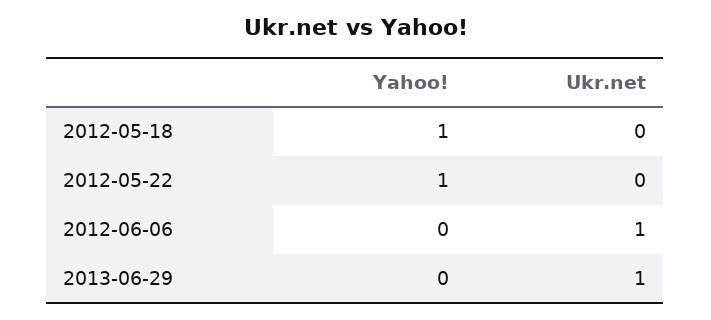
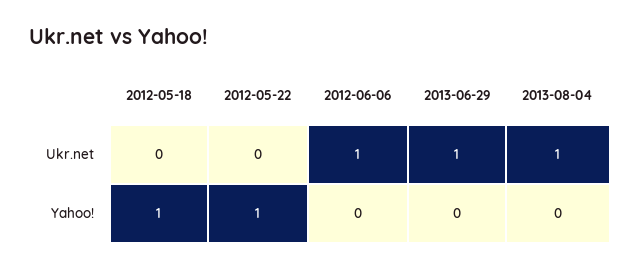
Ukr.net, 2013-08-04: none -> 1
Yahoo!, 2013-08-04: none -> 0

